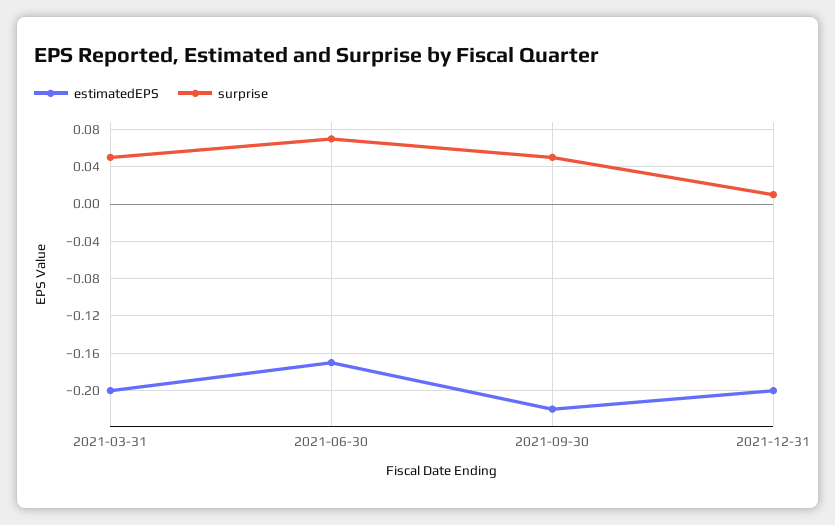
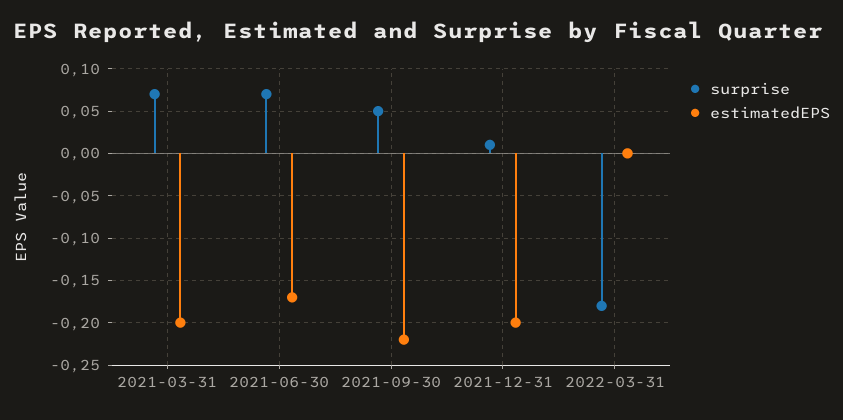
surprise, 2021-03-31: 0.05 -> 0.07
surprise, 2022-03-31: none -> -0.18
estimatedEPS, 2022-03-31: none -> 0

